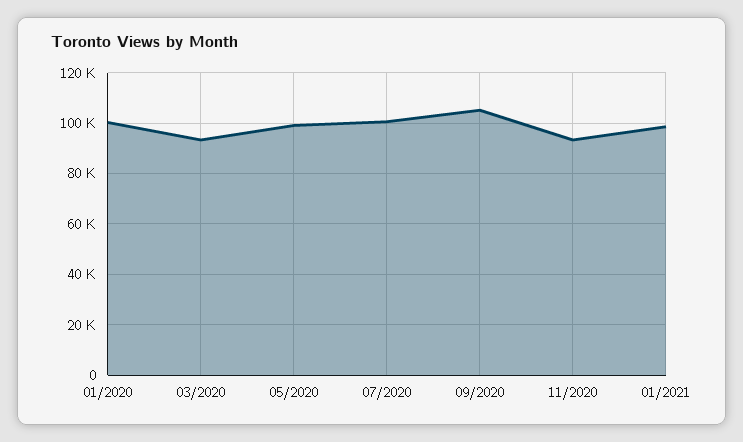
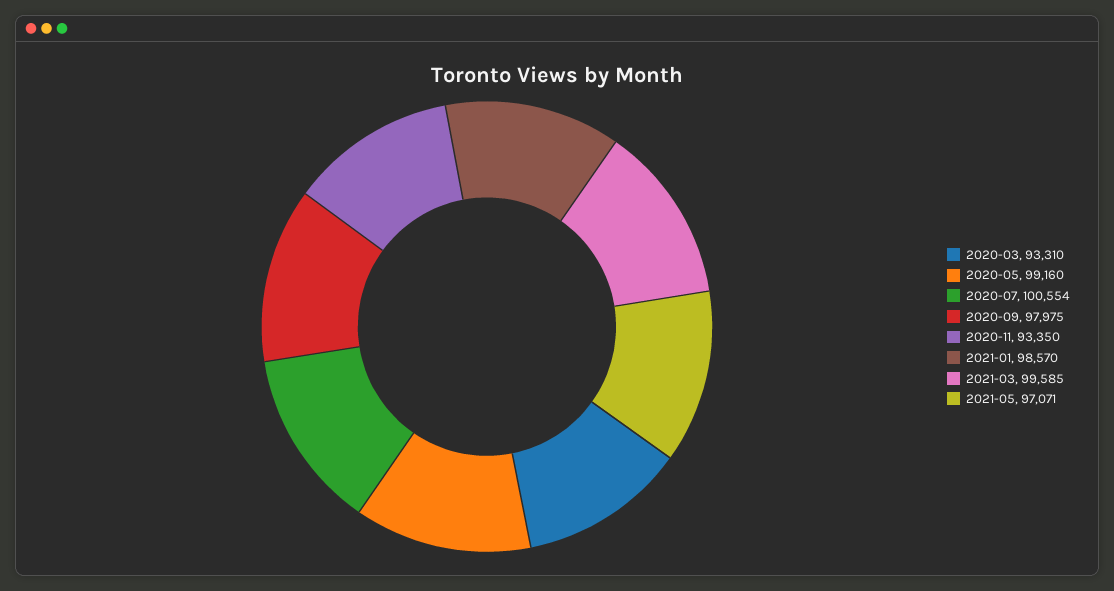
01/2020: 100000 -> none
09/2020: 105000 -> 97975
2021-03: none -> 99585
2021-05: none -> 97071

